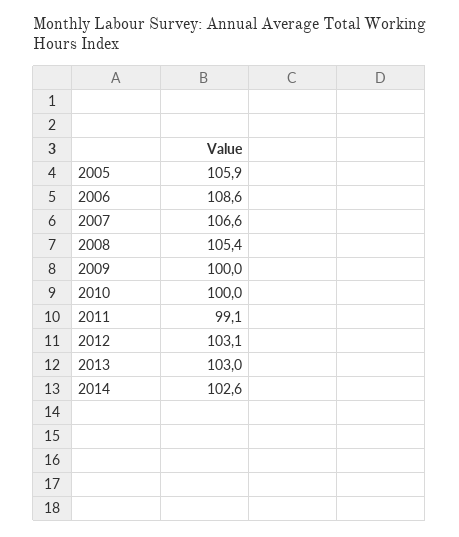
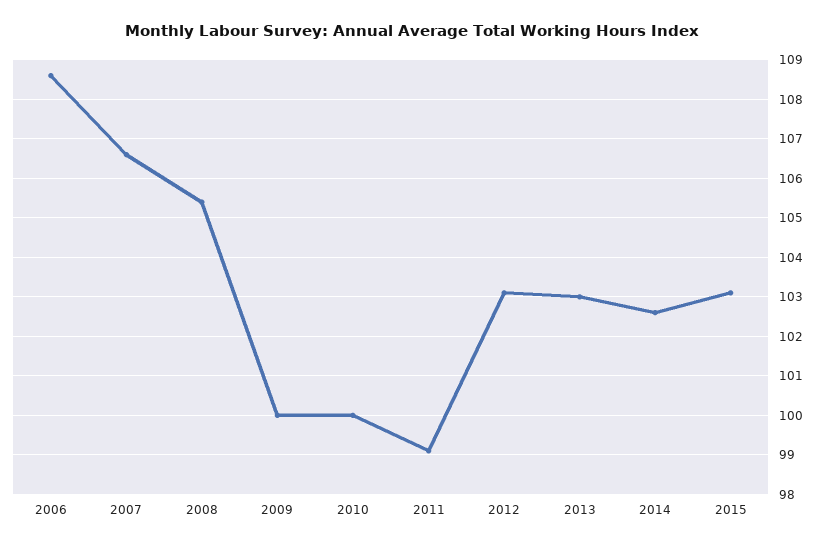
2005: 105.9 -> none
2015: none -> 103

